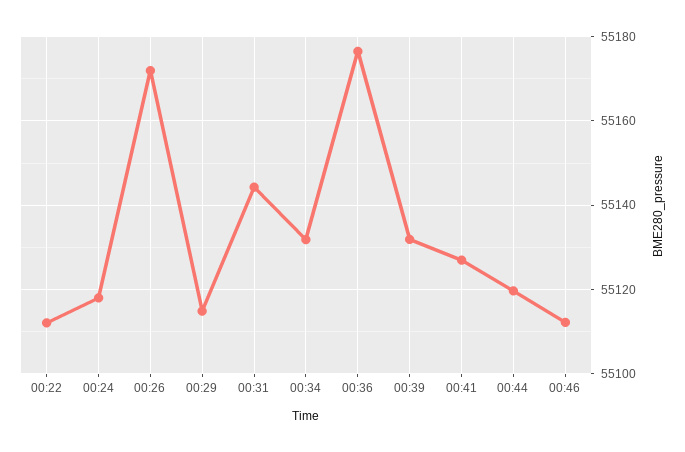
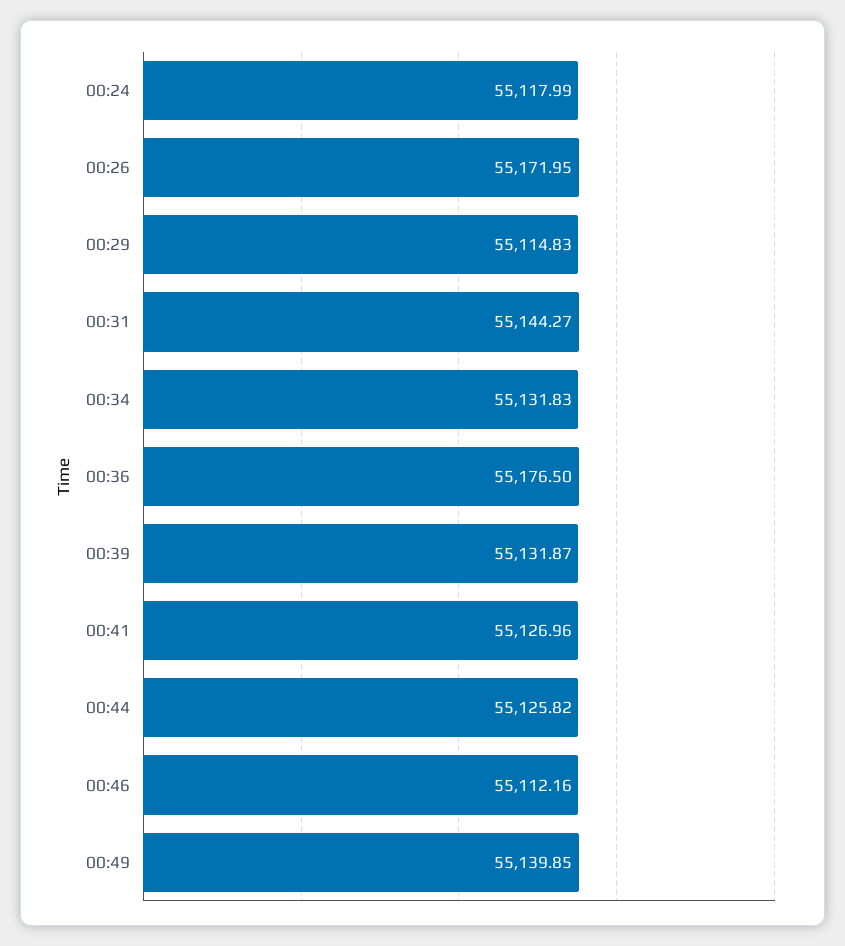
00:22: 55112 -> none
00:44: 55120 -> 55125.82
00:49: none -> 55139.85

